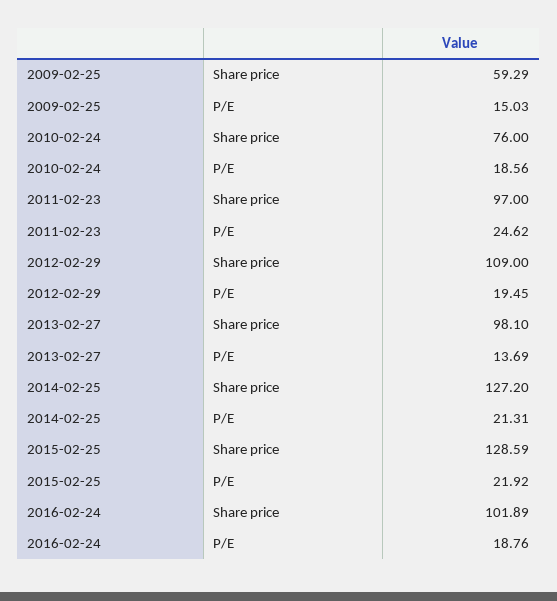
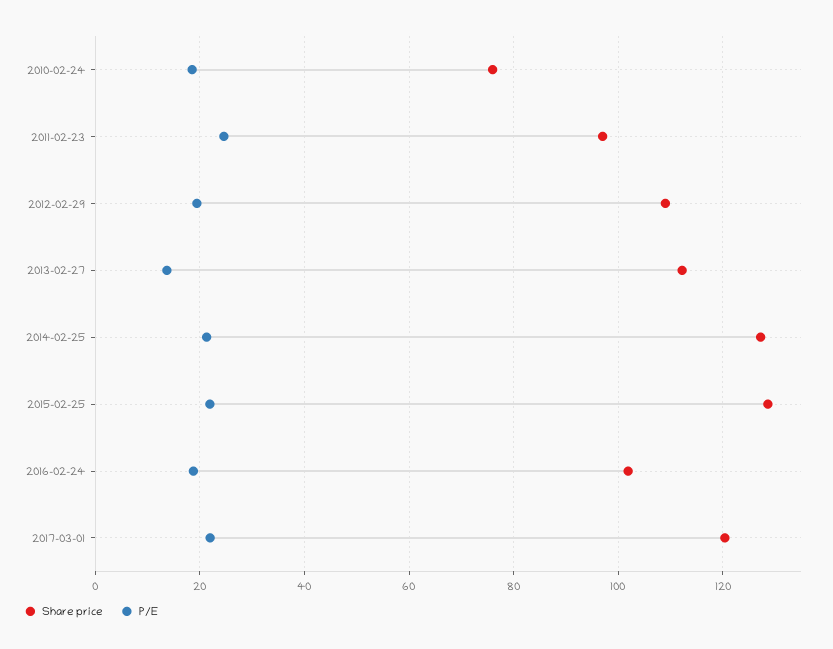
Share price, 2009-02-25: 59.29 -> none
P/E, 2009-02-25: 15.03 -> none
Share price, 2013-02-27: 98.1 -> 112
Share price, 2017-03-01: none -> 120
P/E, 2017-03-01: none -> 22

